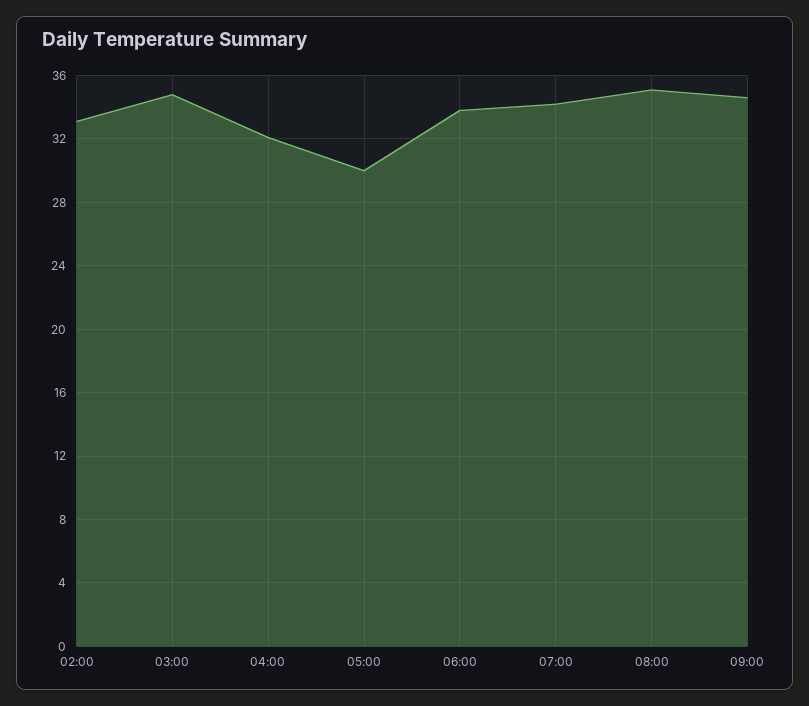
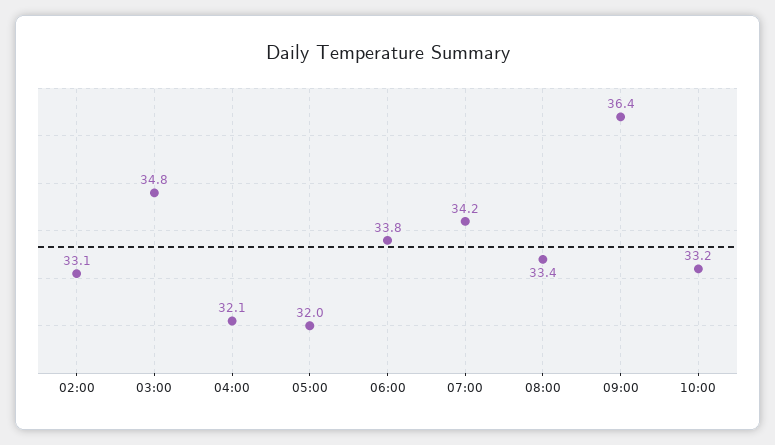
05:00: 30 -> 32
08:00: 35 -> 33.4
09:00: 34.5 -> 36.4
10:00: none -> 33.2

